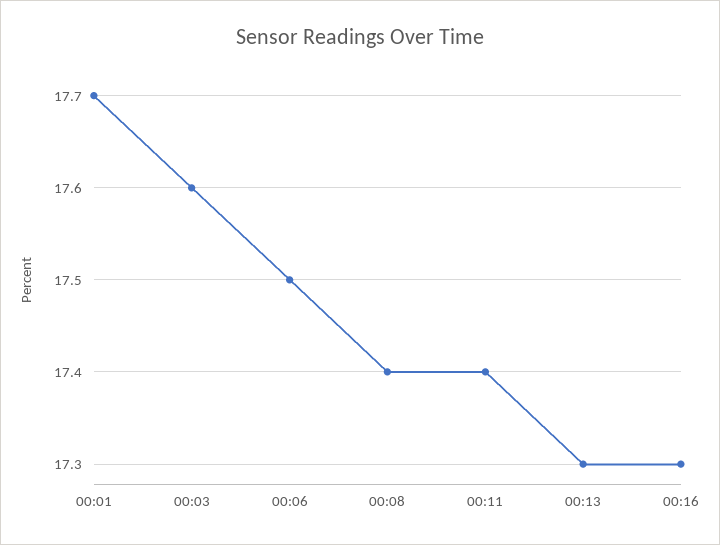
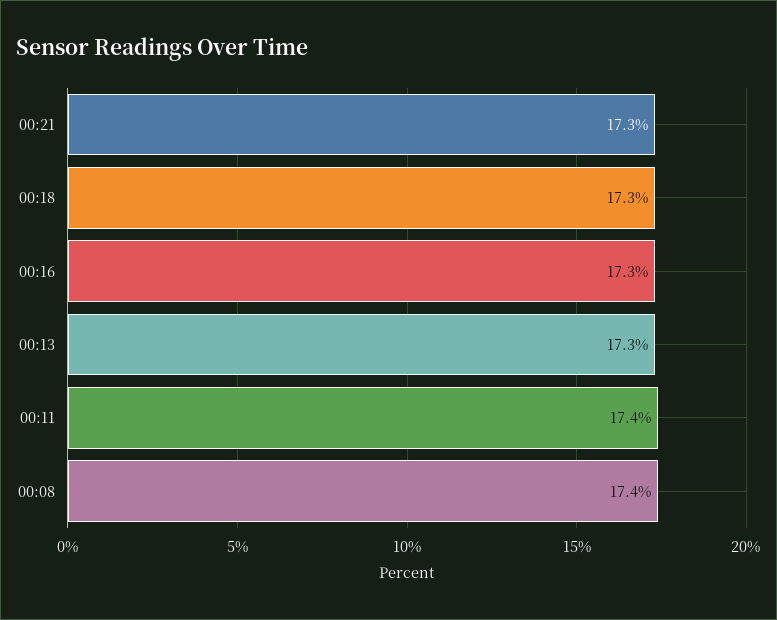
00:01: 17.7 -> none
00:03: 17.6 -> none
00:06: 17.5 -> none
00:21: none -> 17.3
00:18: none -> 17.3

